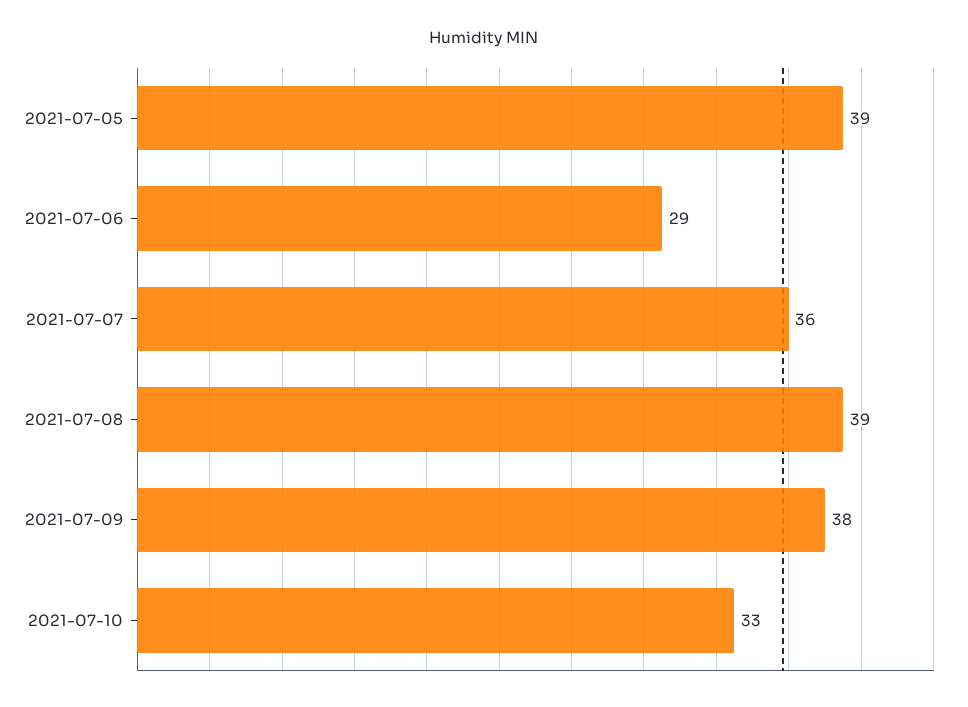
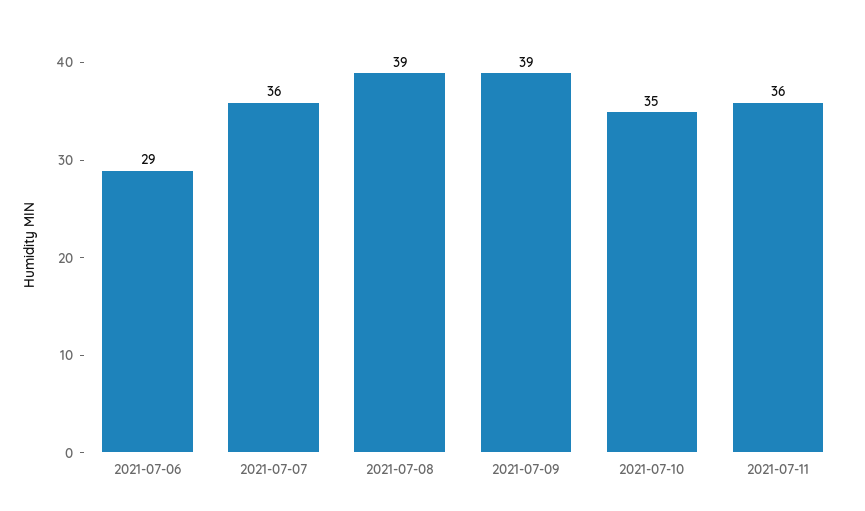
2021-07-05: 39 -> none
2021-07-09: 38 -> 39
2021-07-10: 33 -> 35
2021-07-11: none -> 36

